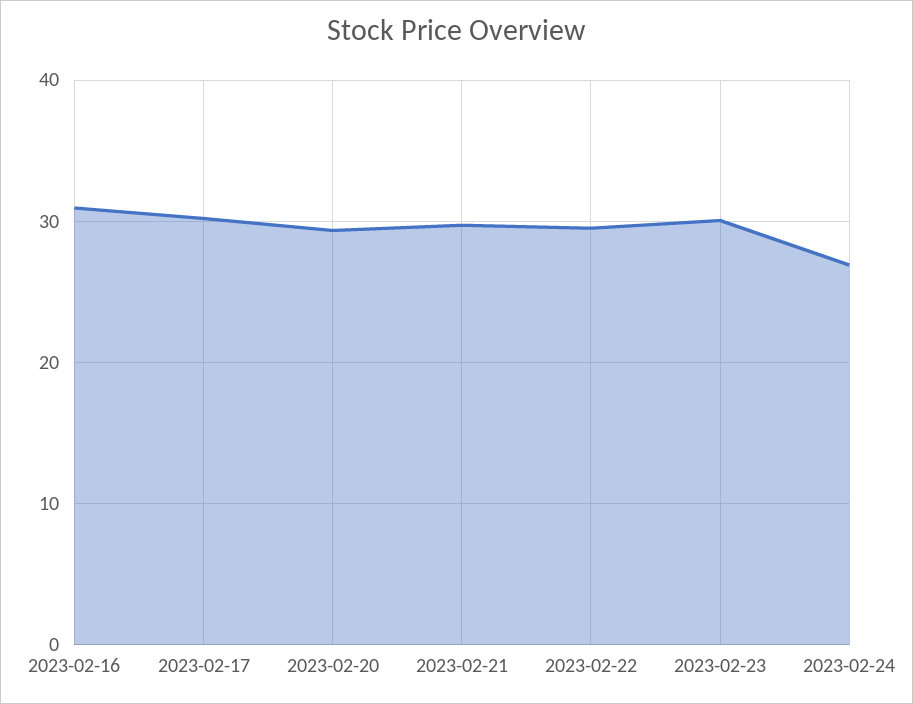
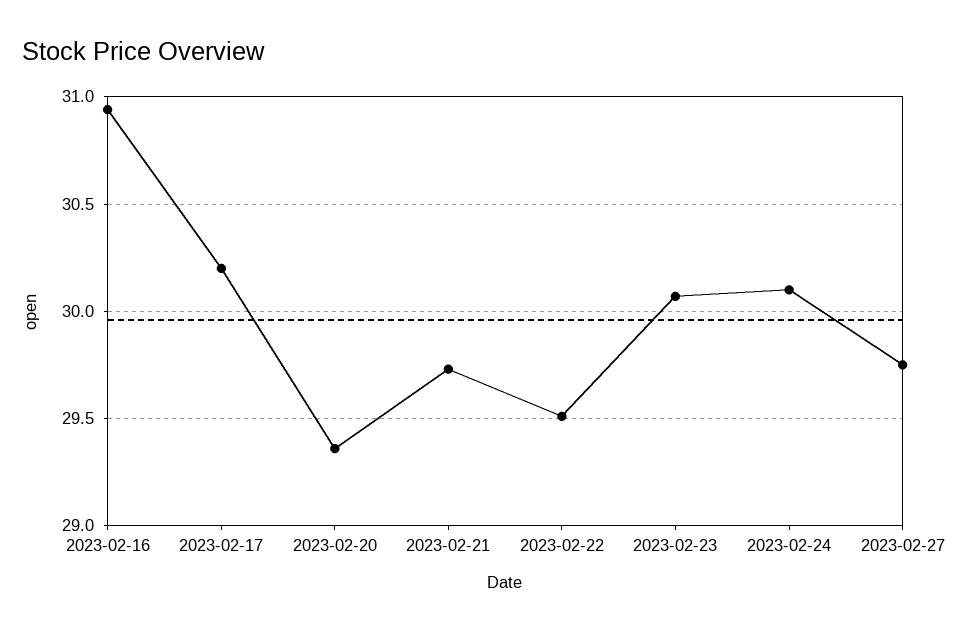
2023-02-24: 27 -> 30.1
2023-02-27: none -> 29.75

